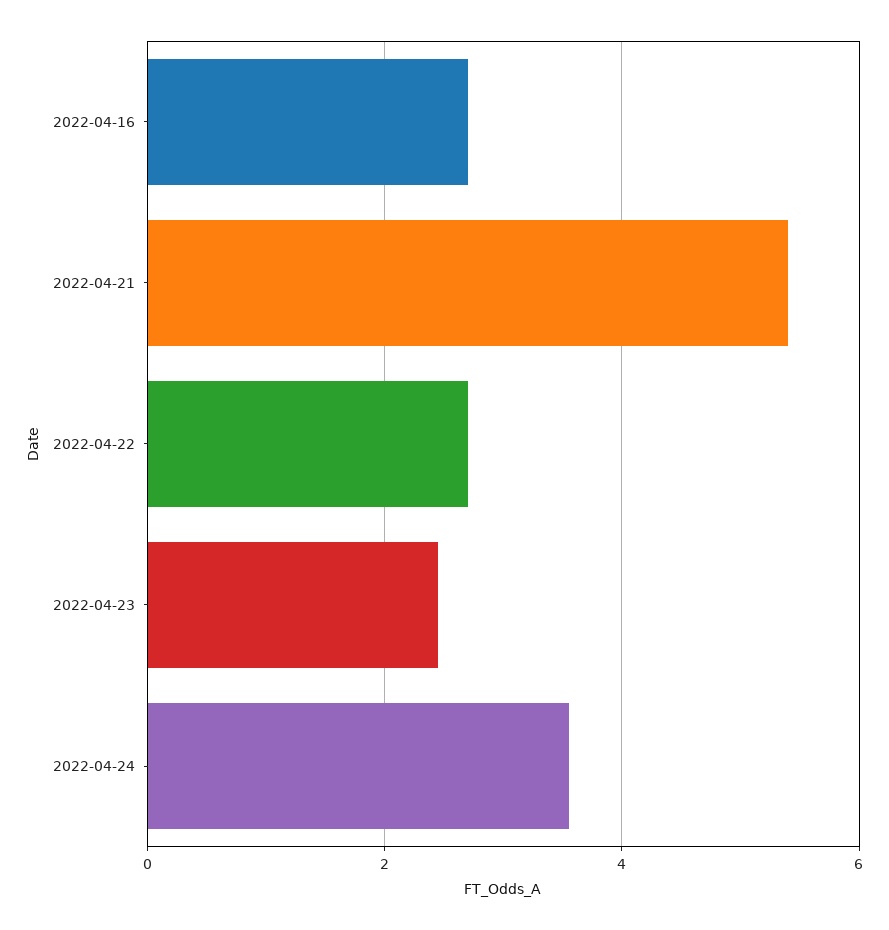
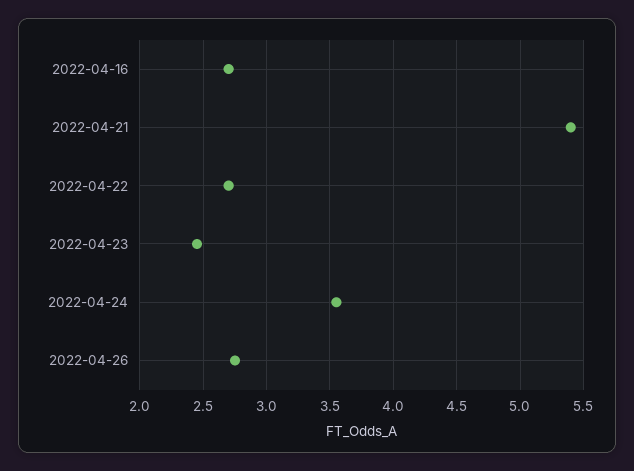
2022-04-26: none -> 2.75

